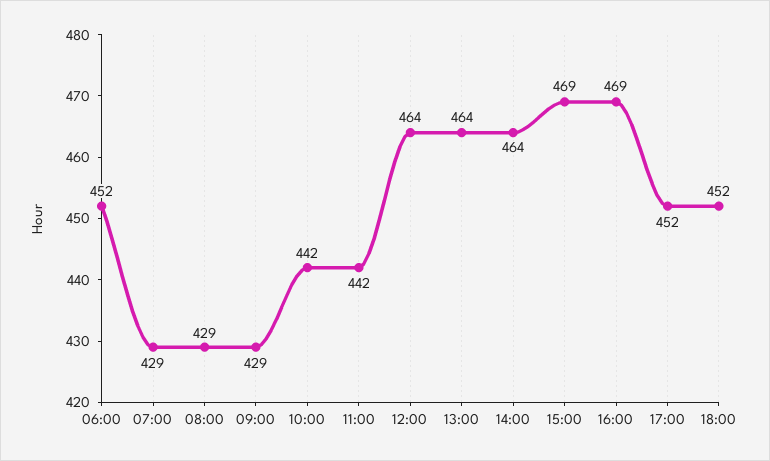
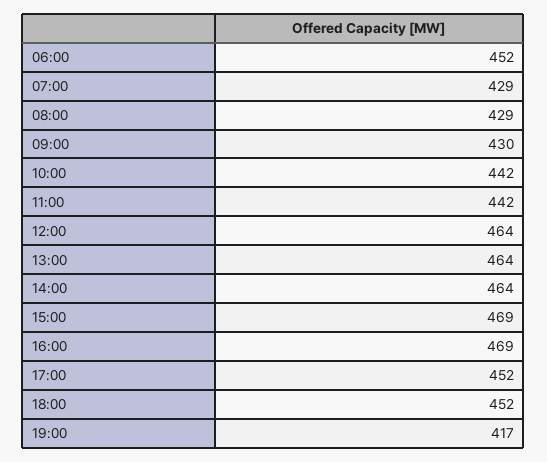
09:00: 429 -> 430
19:00: none -> 417

